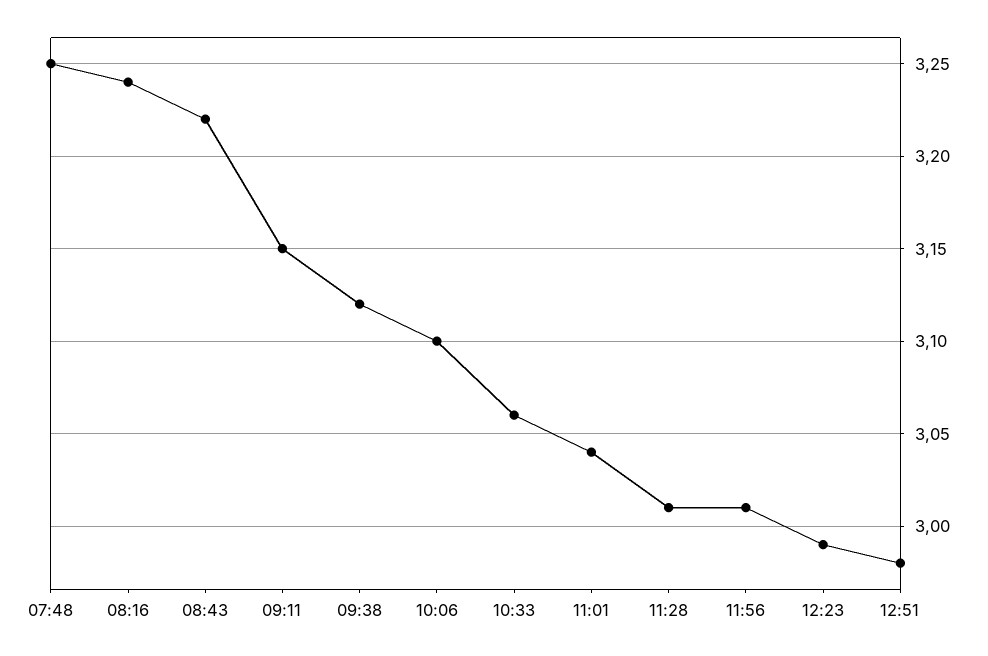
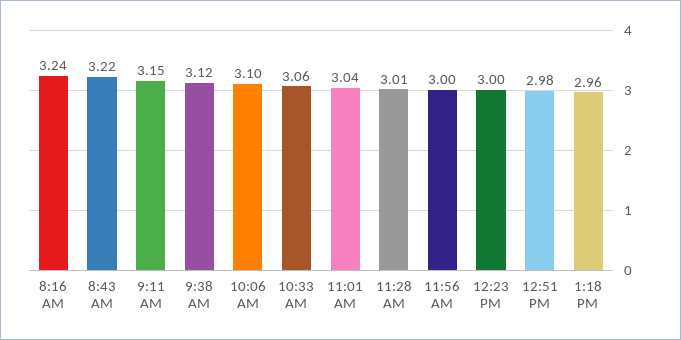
07:48: 3.25 -> none
11:56: 3.01 -> 3
12:23: 2.99 -> 3
1:18 PM: none -> 2.96

